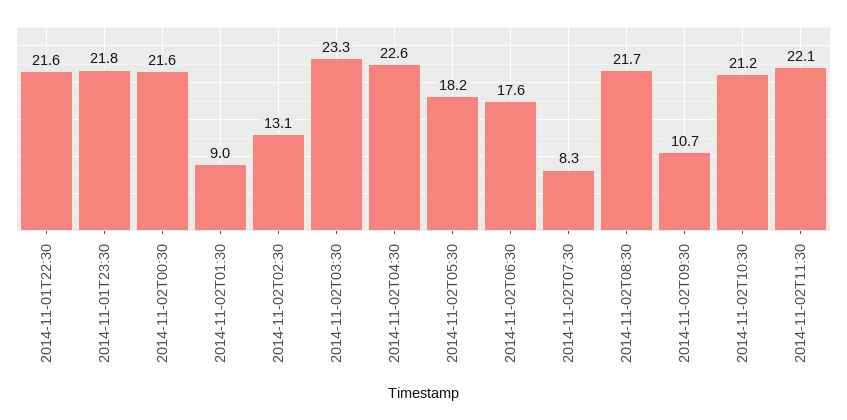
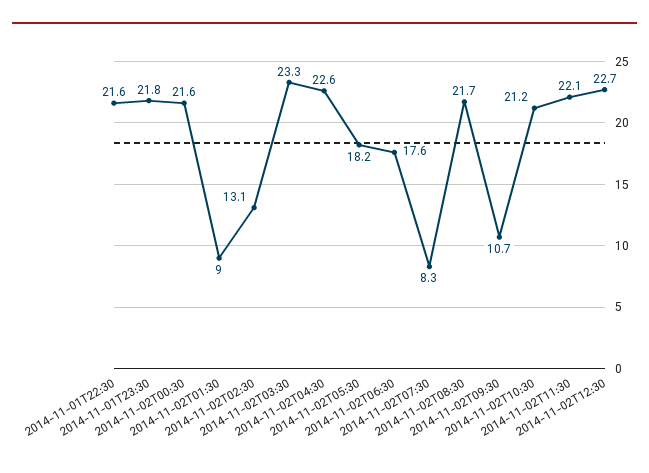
2014-11-02T12:30: none -> 22.7

